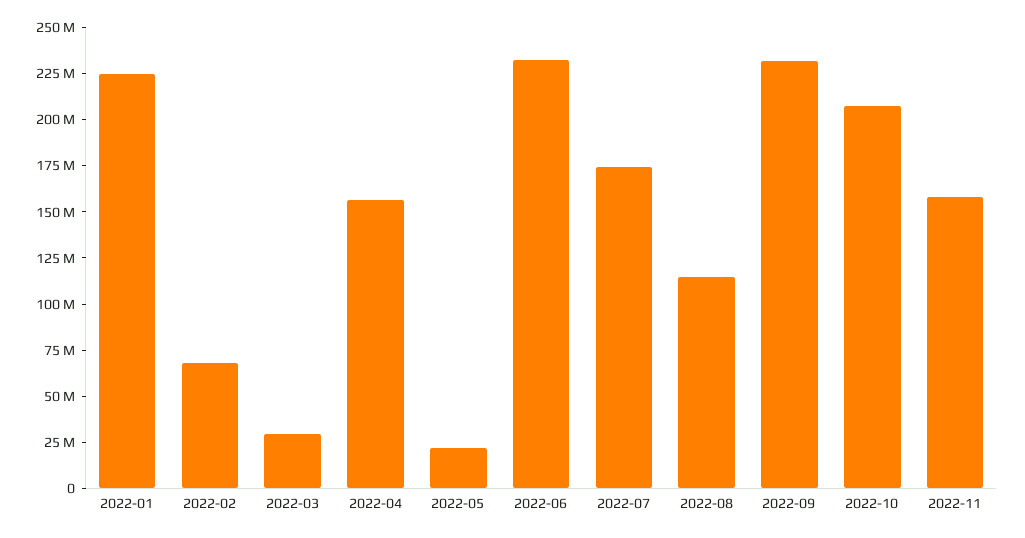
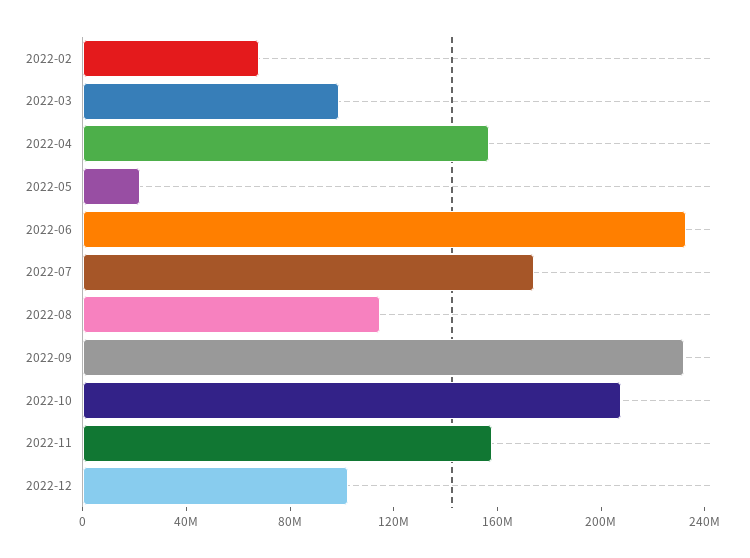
2022-01: 225000000 -> none
2022-03: 30000000 -> 100000000
2022-12: none -> 100000000

